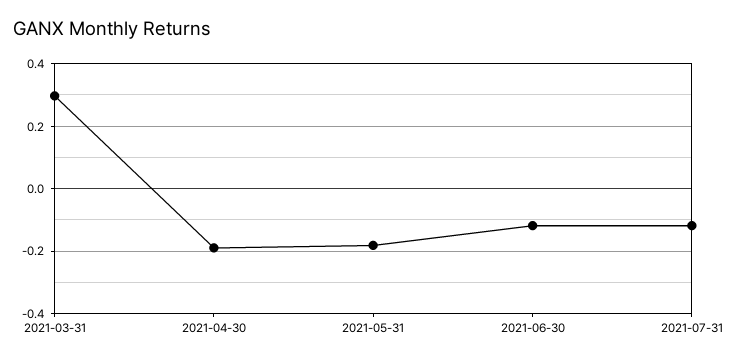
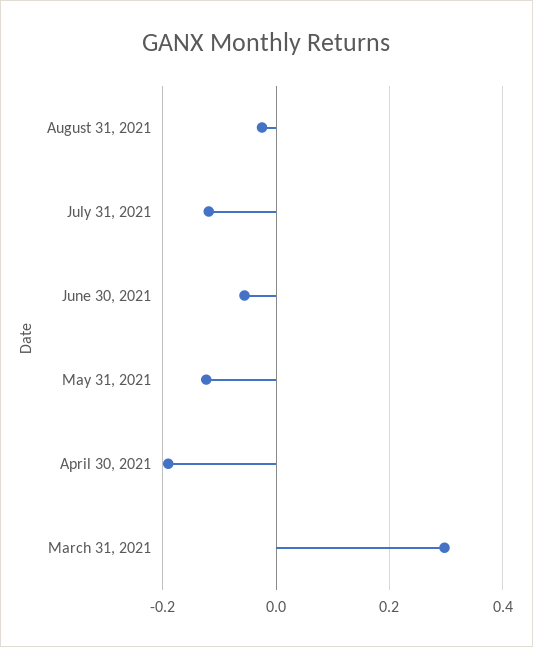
2021-05-31: -0.18 -> -0.12
2021-06-30: -0.12 -> -0.06
August 31, 2021: none -> -0.02

